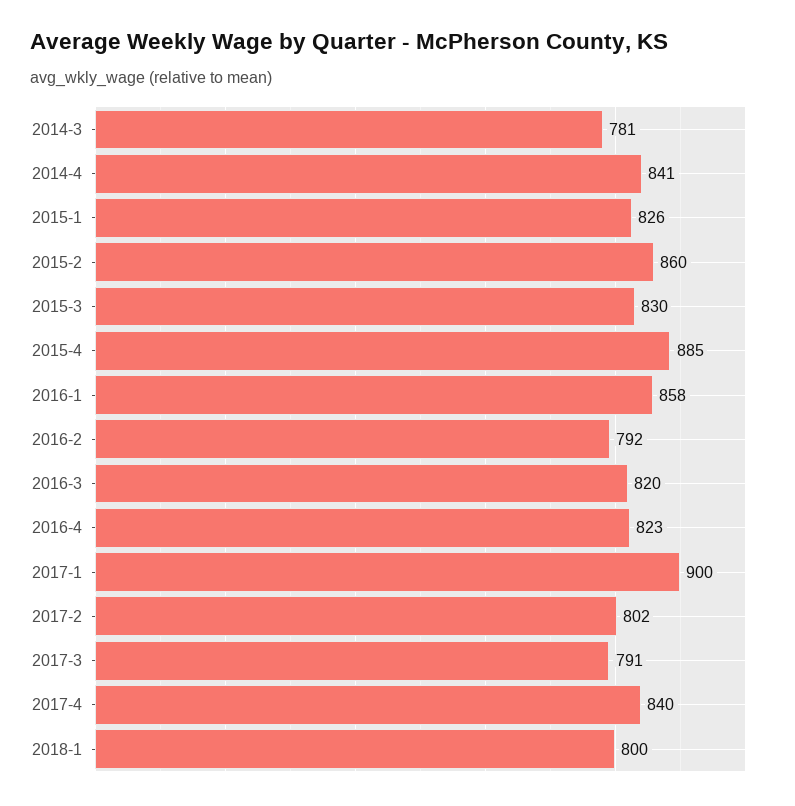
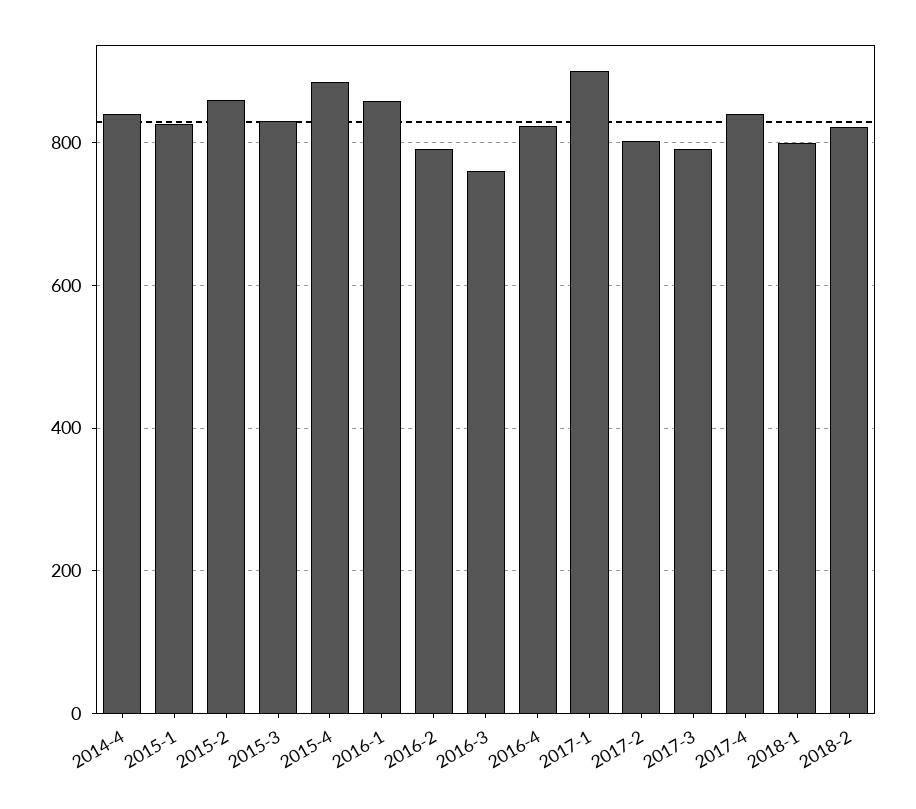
2014-3: 781 -> none
2016-3: 820 -> 760
2018-2: none -> 820

